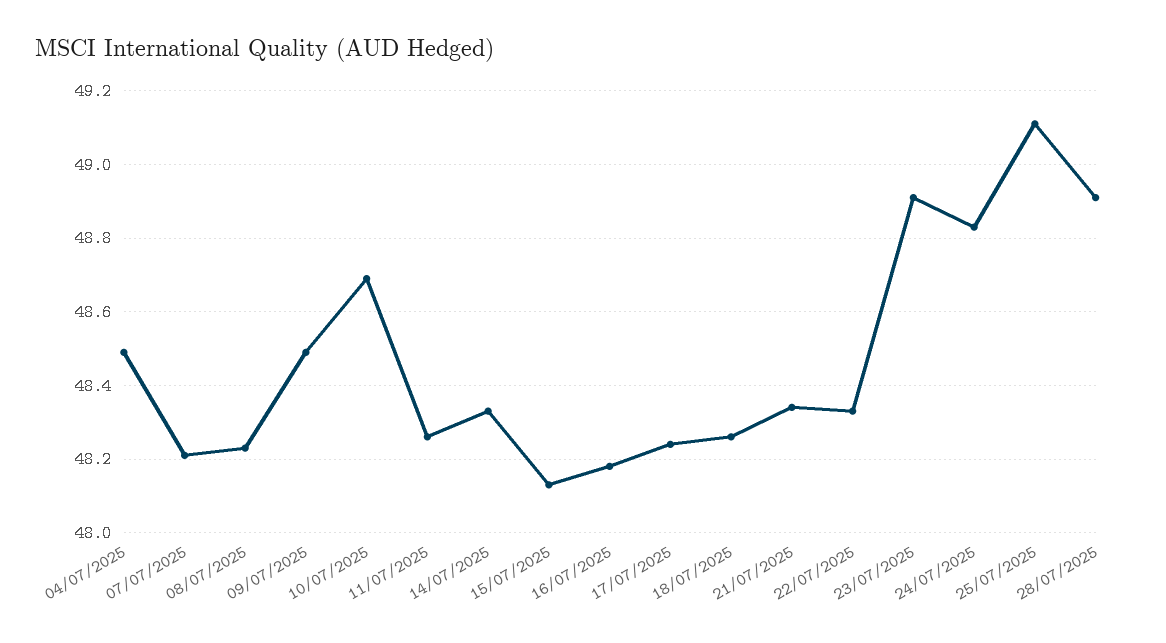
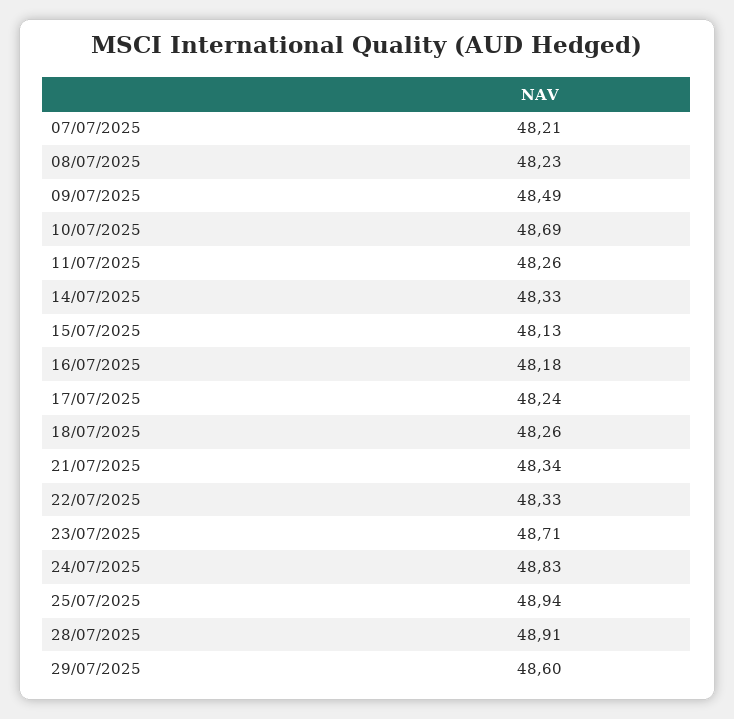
04/07/2025: 48.5 -> none
23/07/2025: 48.9 -> 48.71
25/07/2025: 49.1 -> 48.94
29/07/2025: none -> 48.6

